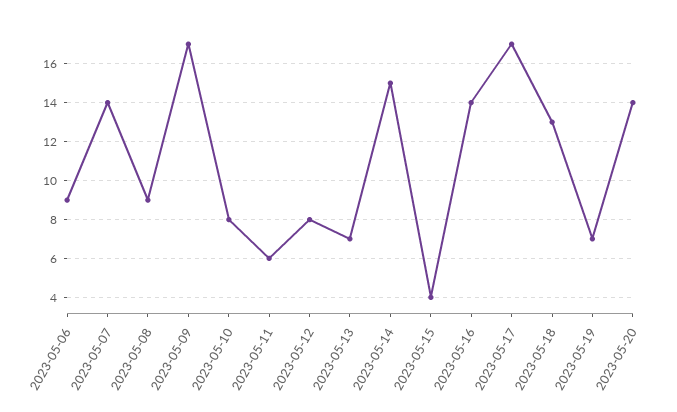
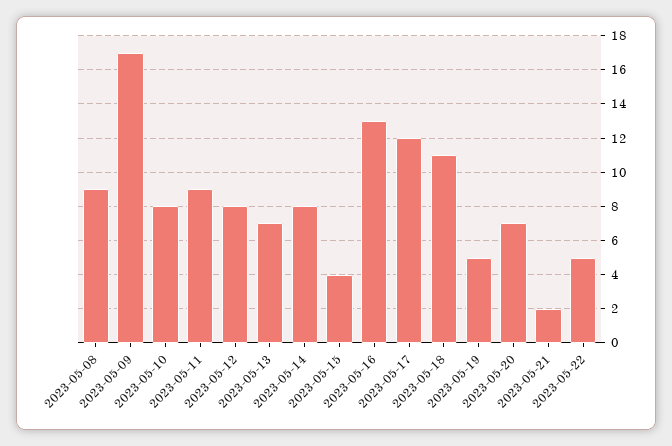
2023-05-06: 9 -> none
2023-05-07: 14 -> none
2023-05-11: 6 -> 9
2023-05-14: 15 -> 8
2023-05-16: 14 -> 13
2023-05-17: 17 -> 12
2023-05-18: 13 -> 11
2023-05-19: 7 -> 5
2023-05-20: 14 -> 7
2023-05-21: none -> 2
2023-05-22: none -> 5

